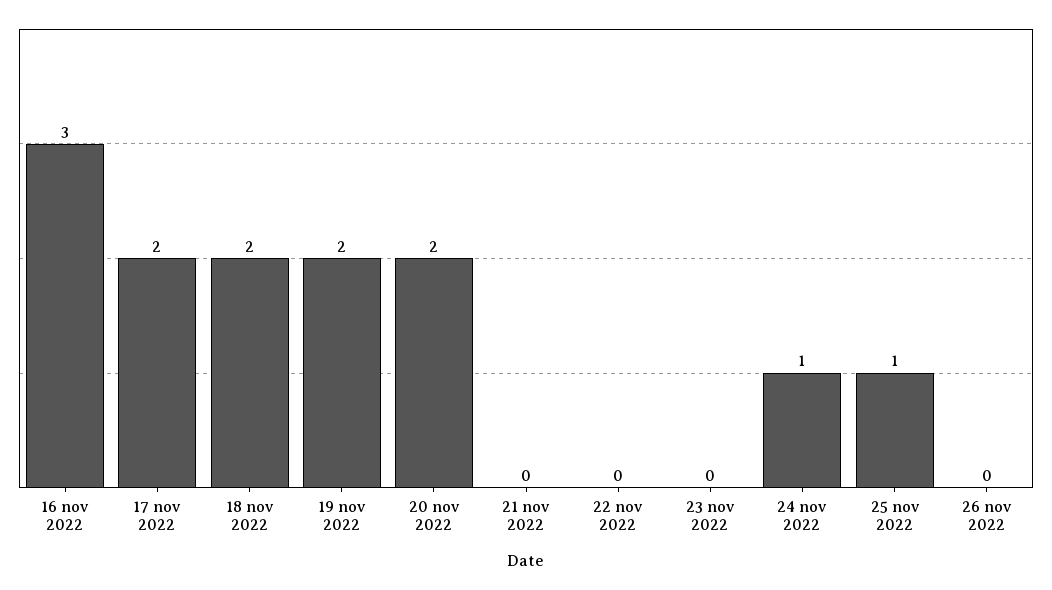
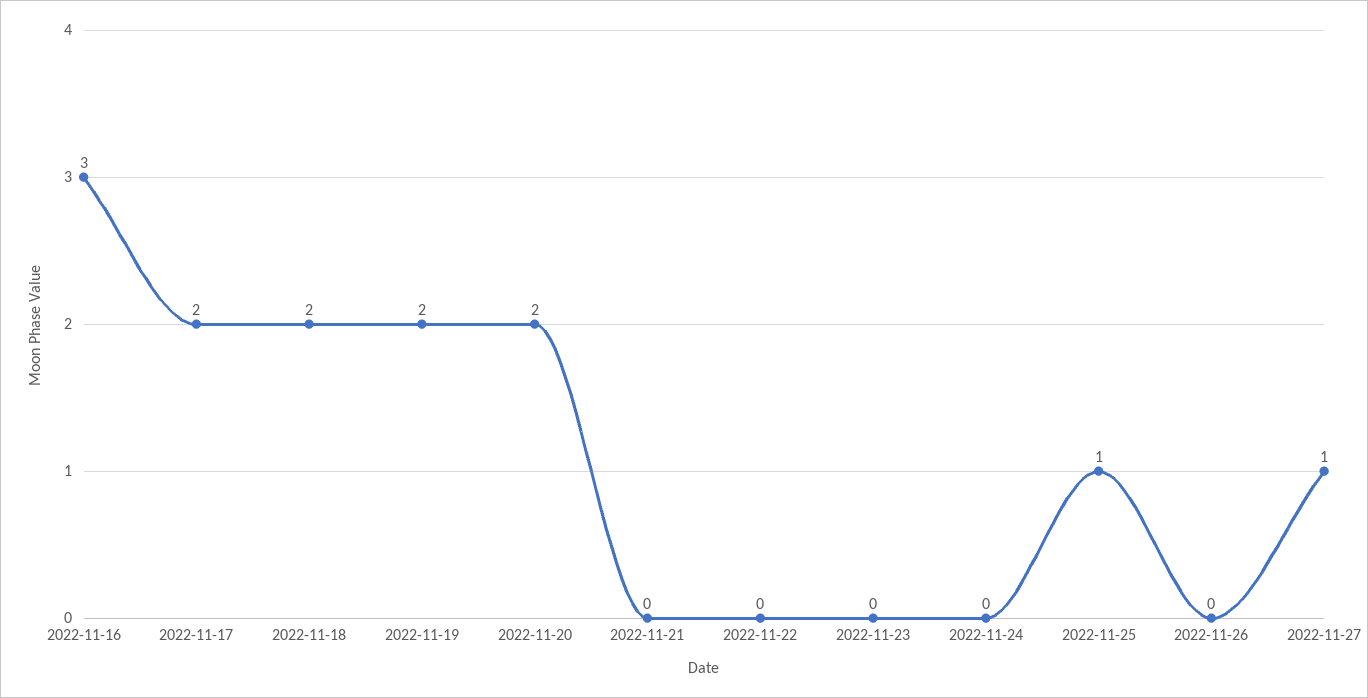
24 nov 2022: 1 -> 0
2022-11-27: none -> 1

